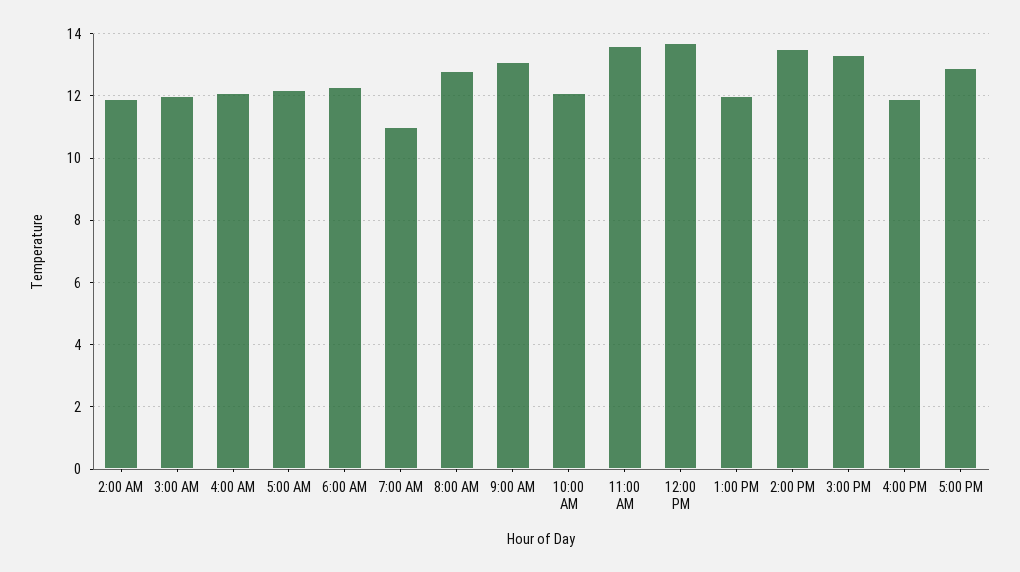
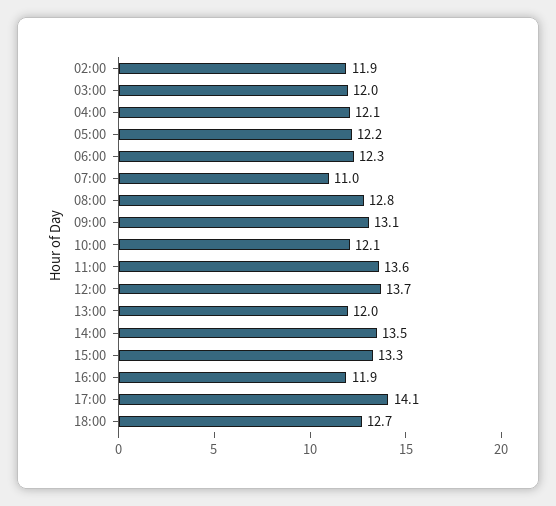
5:00 PM: 13 -> 14.1
18:00: none -> 12.7

